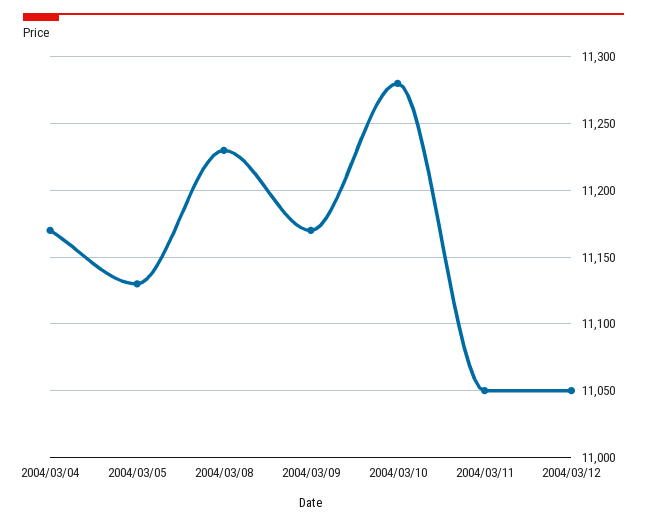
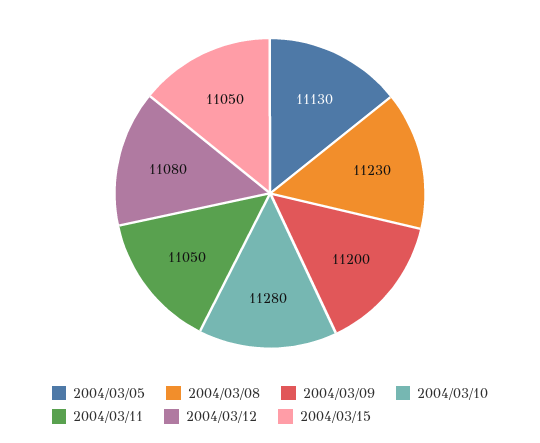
2004/03/04: 11170 -> none
2004/03/09: 11170 -> 11200
2004/03/12: 11050 -> 11080
2004/03/15: none -> 11050

